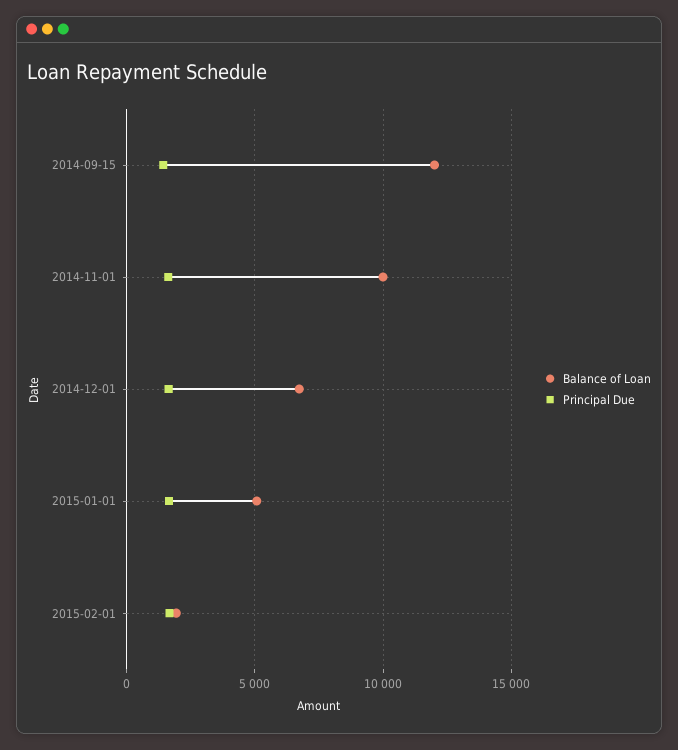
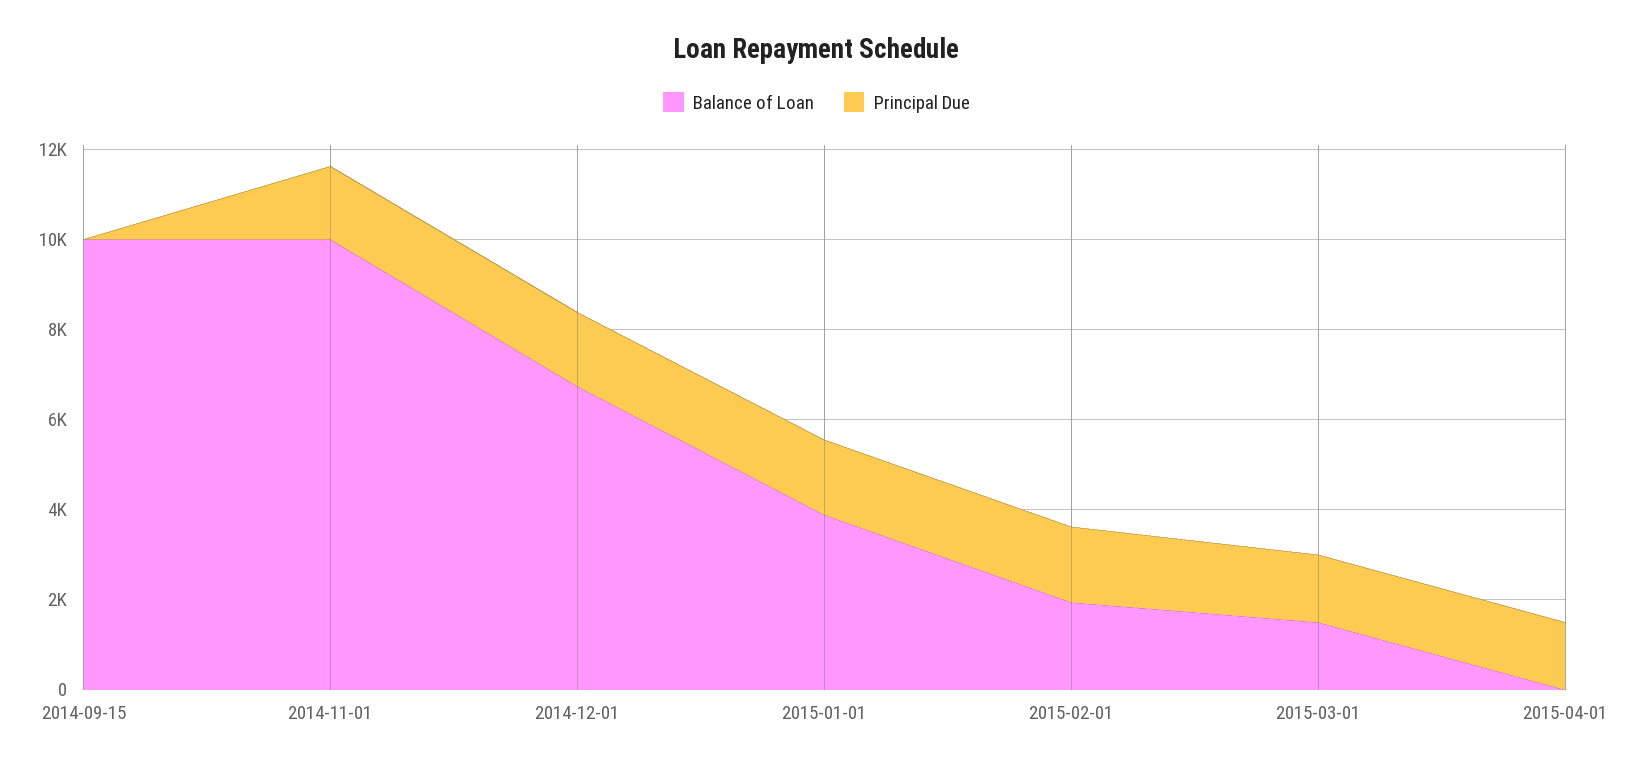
Balance of Loan, 2014-09-15: 12000 -> 10000
Principal Due, 2014-09-15: 1500 -> 0
Balance of Loan, 2015-01-01: 5000 -> 4000
Balance of Loan, 2015-03-01: none -> 1500
Principal Due, 2015-03-01: none -> 1500
Balance of Loan, 2015-04-01: none -> 0
Principal Due, 2015-04-01: none -> 1500

